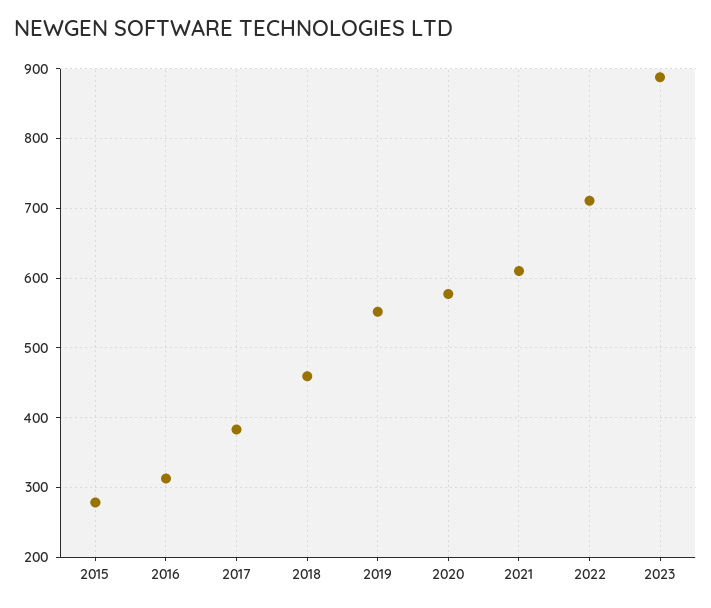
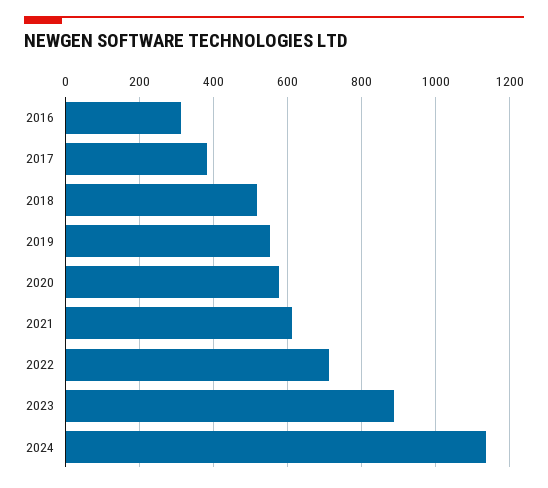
2015: 280 -> none
2018: 460 -> 520
2024: none -> 1140

